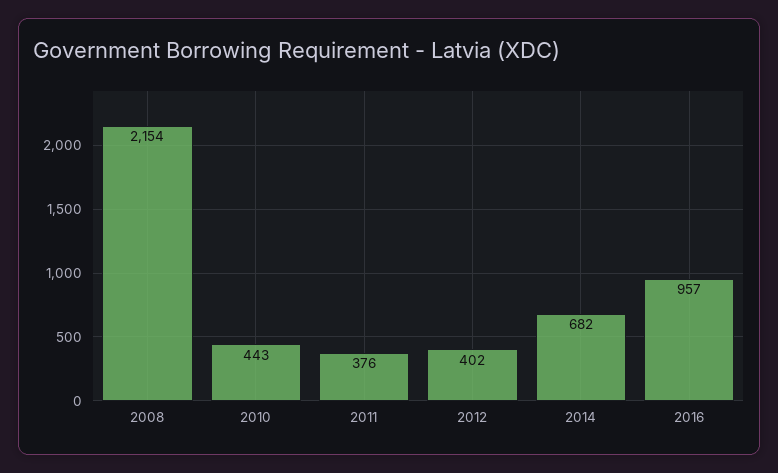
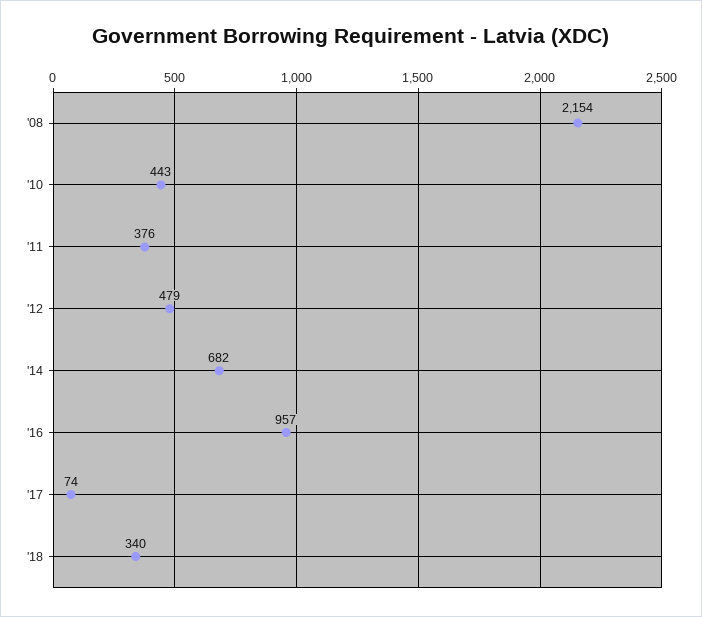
2012: 402 -> 479
'17: none -> 74
'18: none -> 340

